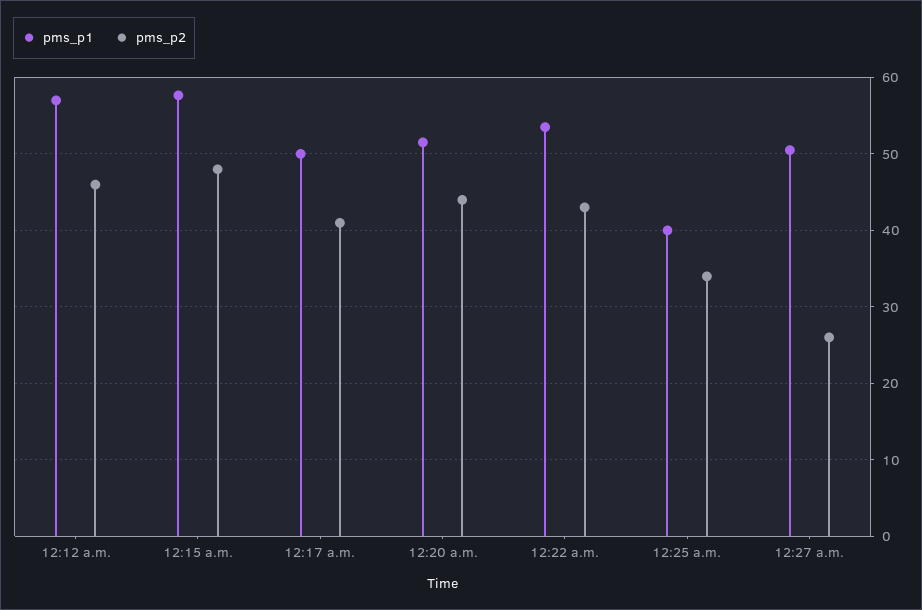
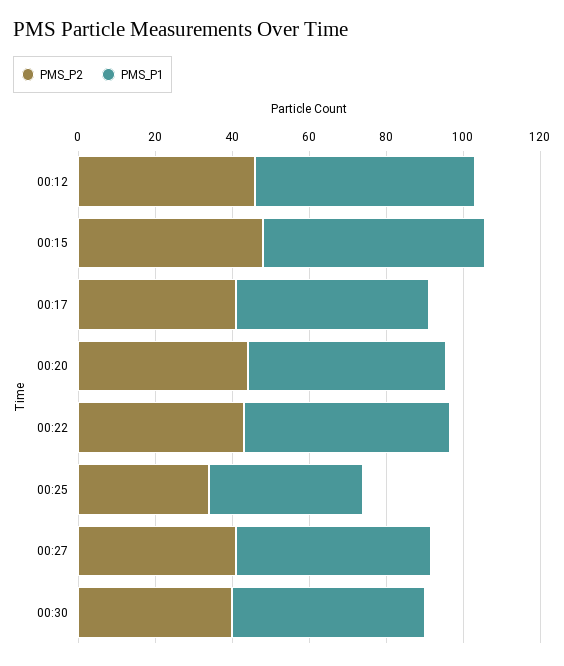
pms_p2, 12:27 a.m.: 26 -> 40
pms_p2, 00:30: none -> 40
pms_p1, 00:30: none -> 50

